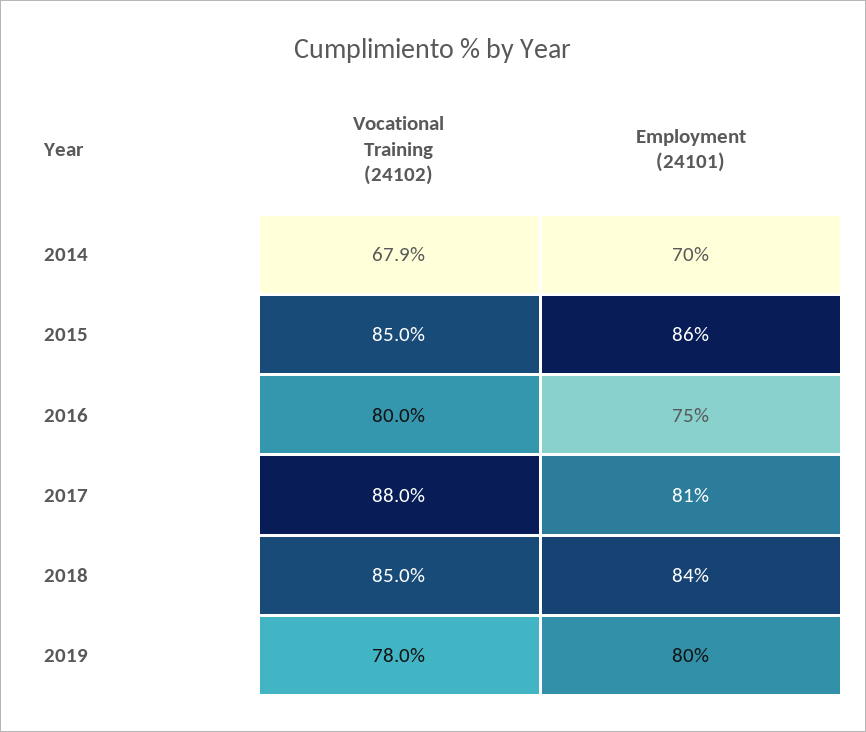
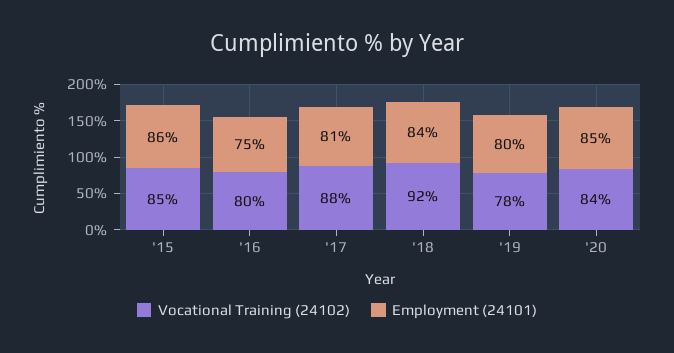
Vocational Training (24102), 2014: 67.9 -> none
Employment (24101), 2014: 70 -> none
Vocational Training (24102), 2018: 85 -> 92
Vocational Training (24102), '20: none -> 84
Employment (24101), '20: none -> 85

